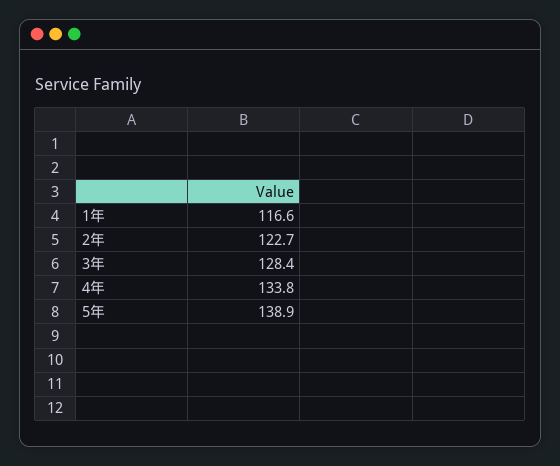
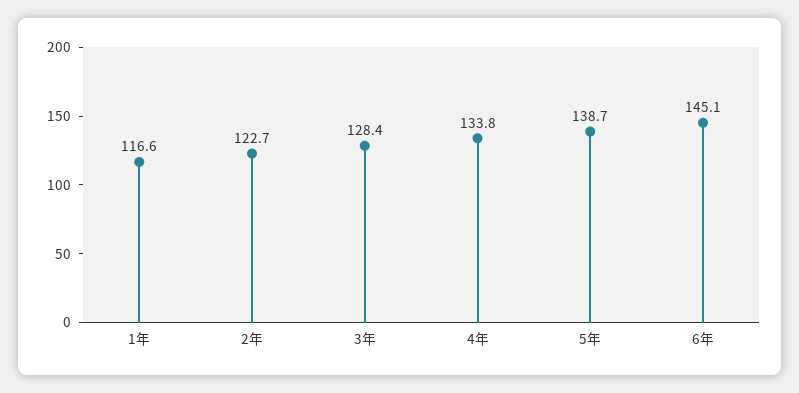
5年: 138.9 -> 138.7
6年: none -> 145.1

